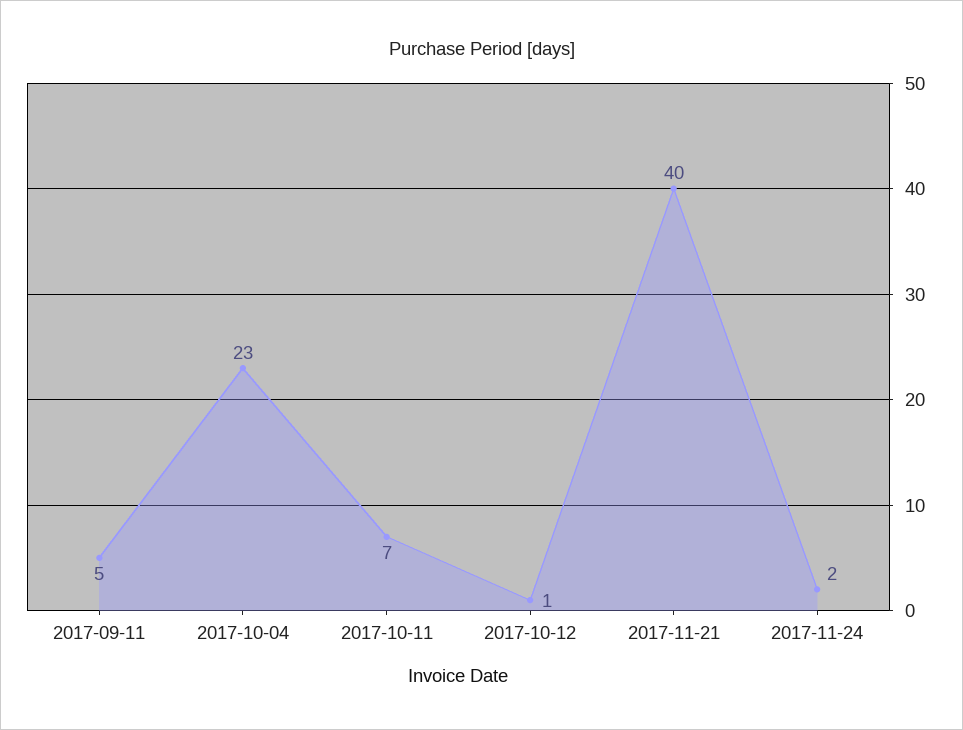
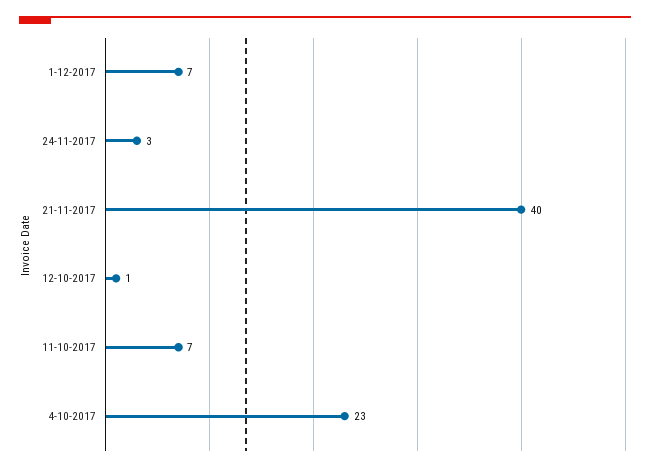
2017-09-11: 5 -> none
2017-11-24: 2 -> 3
1-12-2017: none -> 7

